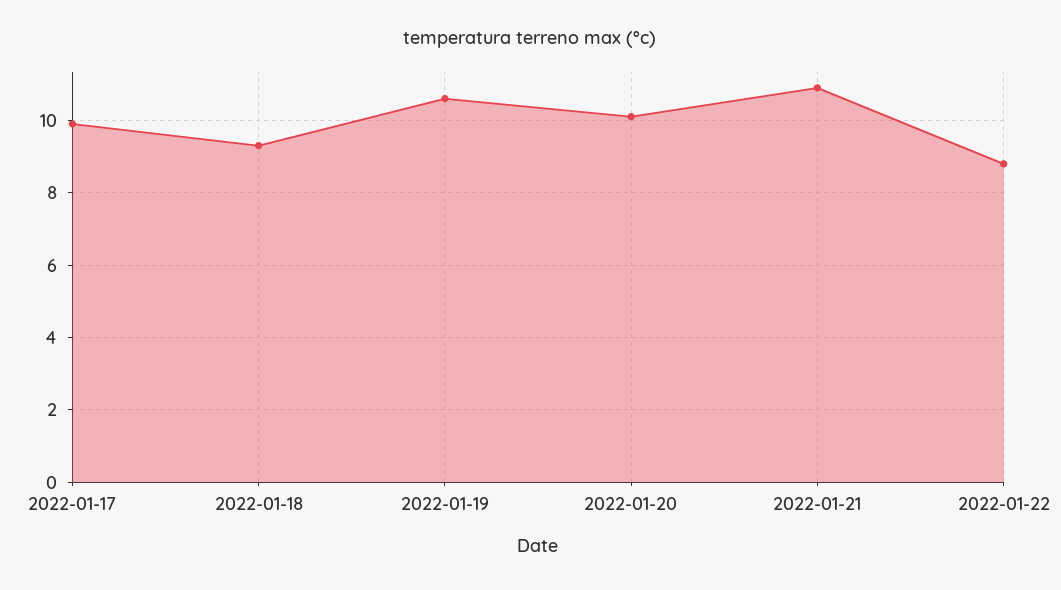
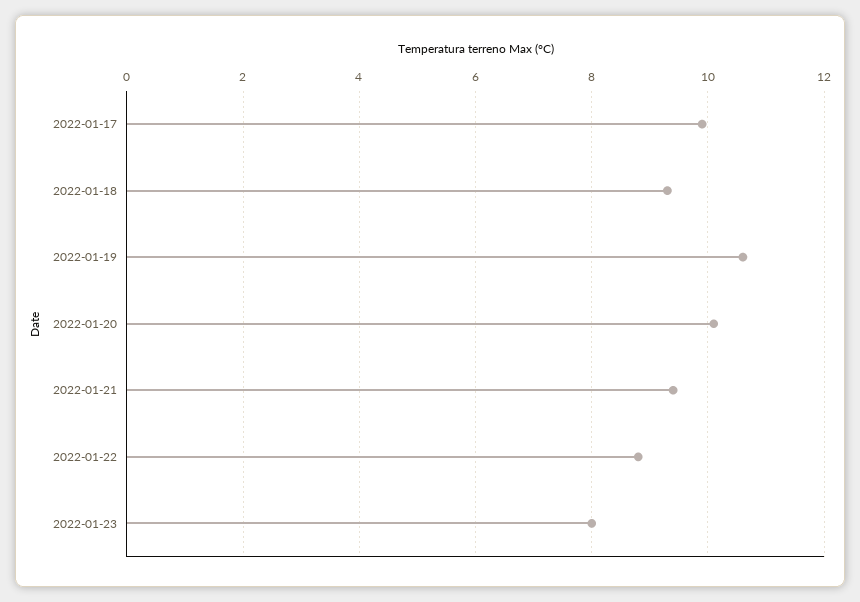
2022-01-21: 11 -> 9.5
2022-01-23: none -> 8

